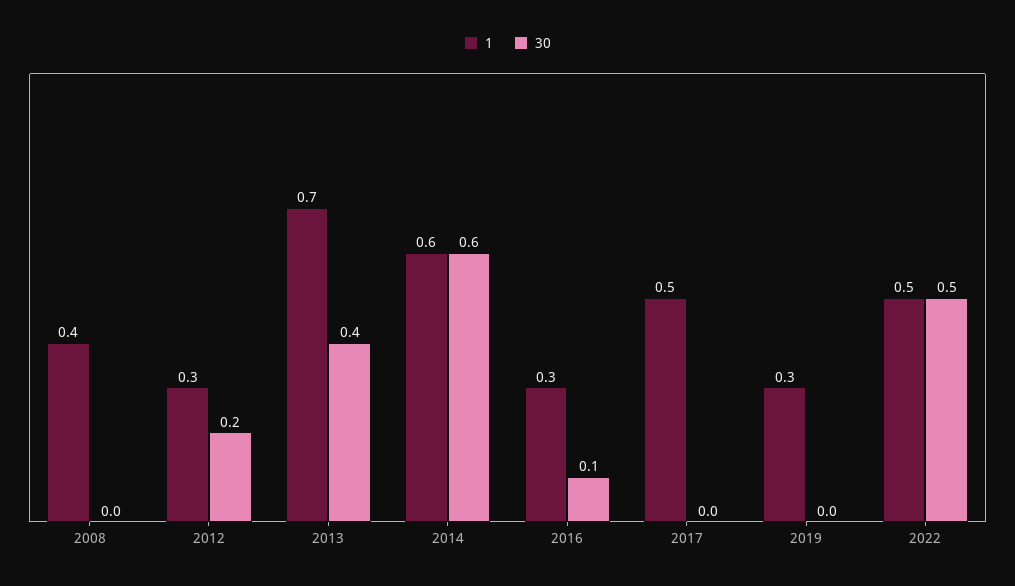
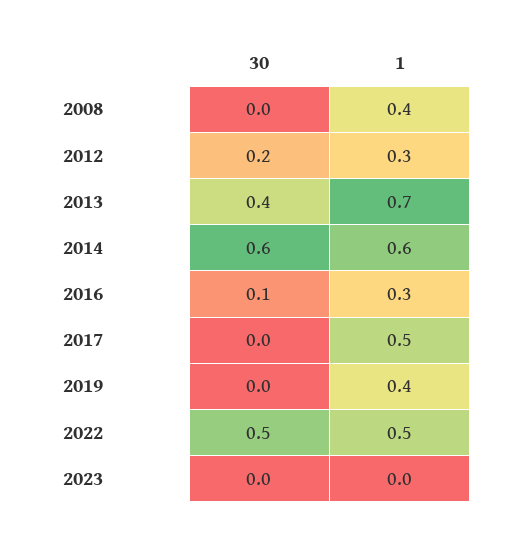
1, 2019: 0.3 -> 0.4
30, 2023: none -> 0
1, 2023: none -> 0

